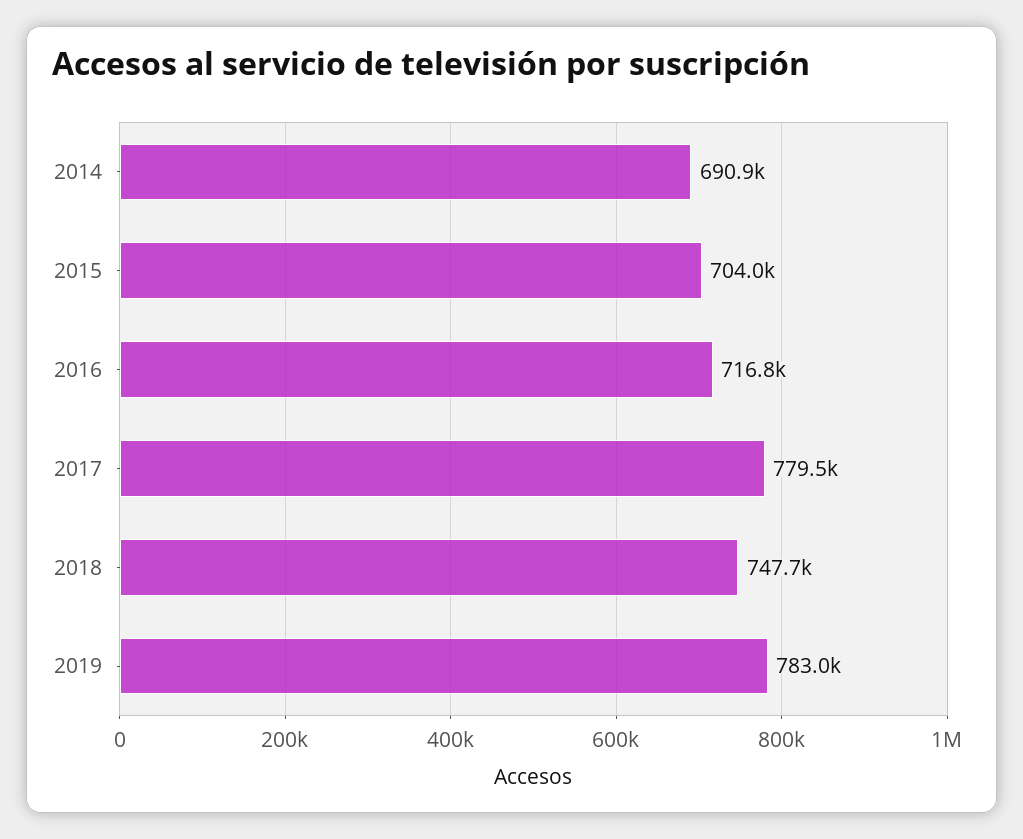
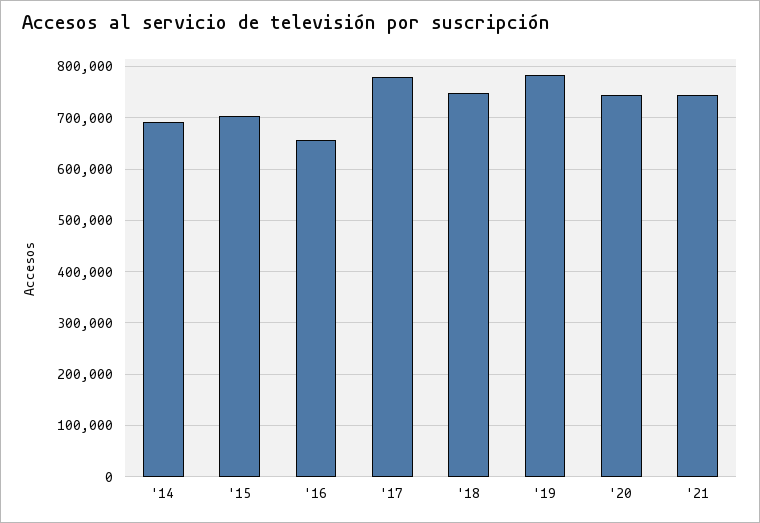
2016: 716800 -> 660000
'20: none -> 740000
'21: none -> 740000

